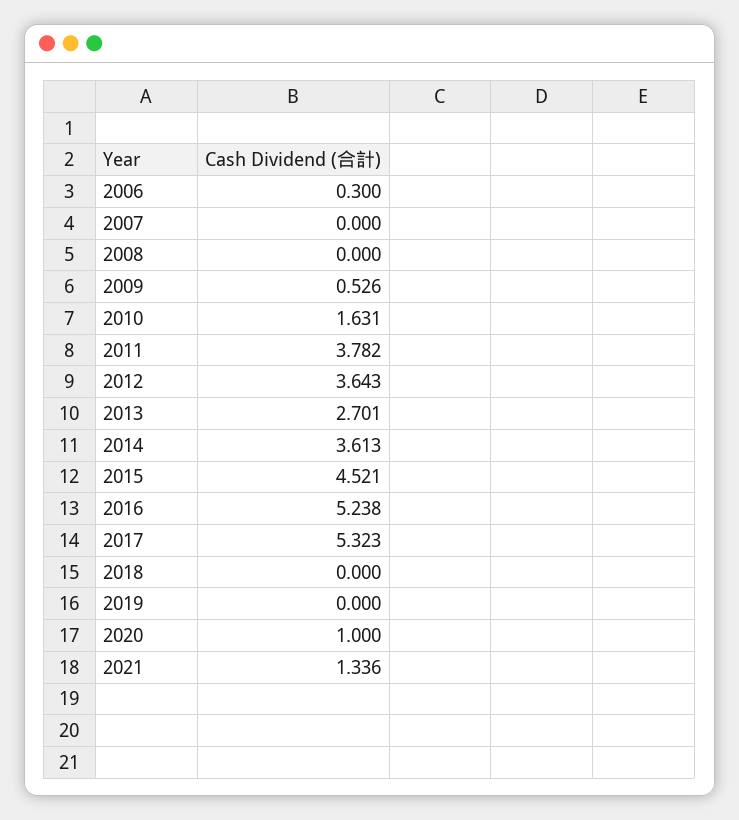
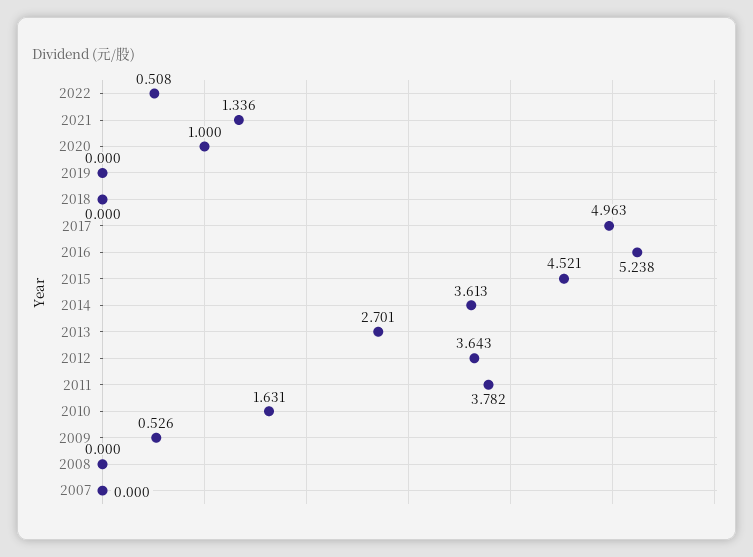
2006: 0.3 -> none
2017: 5.323 -> 4.963
2022: none -> 0.508

